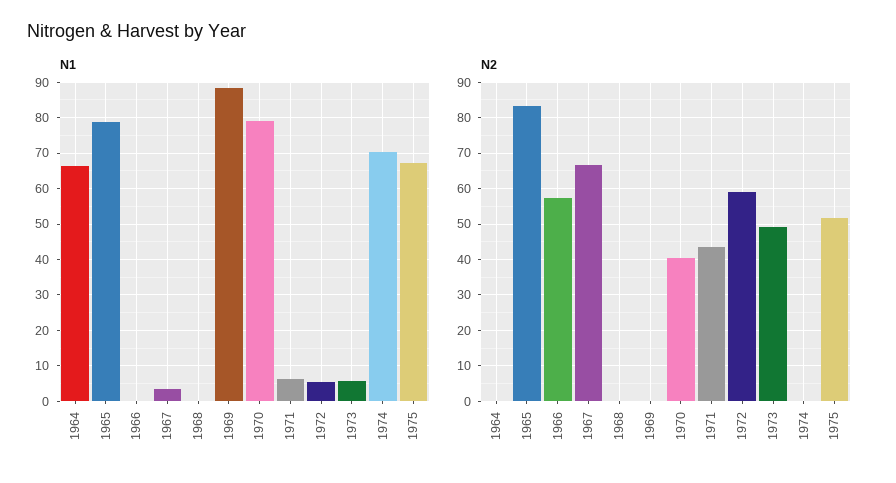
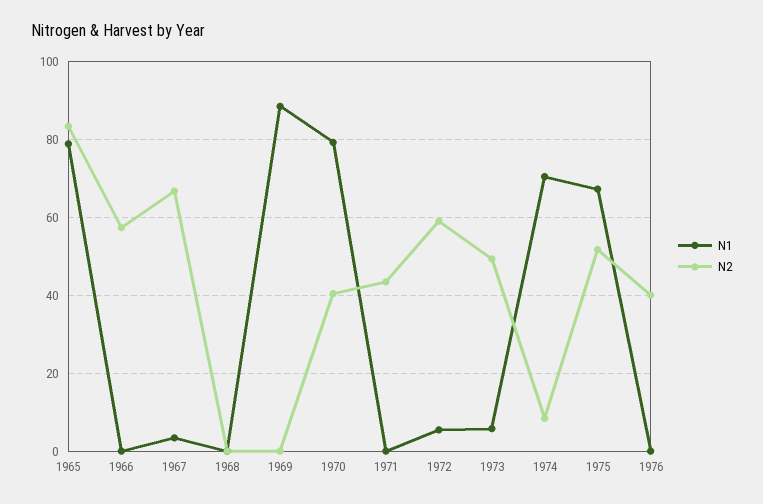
N1, 1964: 66 -> none
N1, 1971: 6 -> 0
N2, 1964: 0 -> none
N2, 1974: 0 -> 8
N1, 1976: none -> 0
N2, 1976: none -> 40

